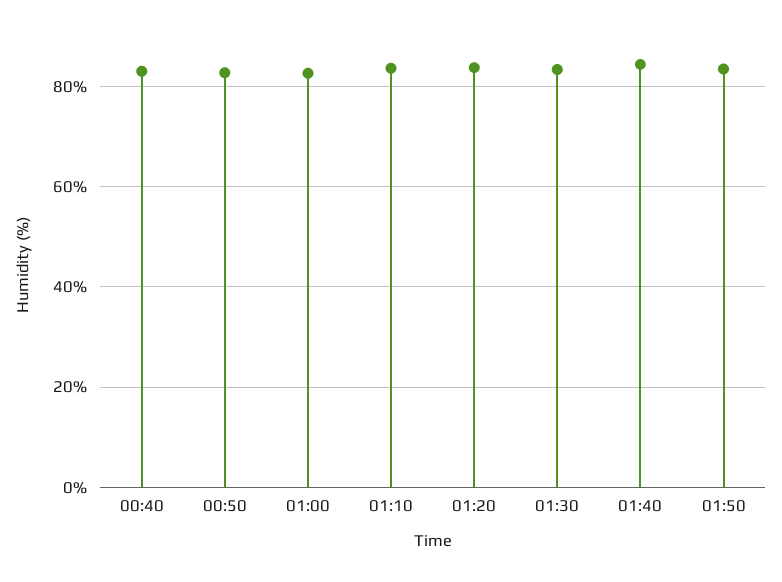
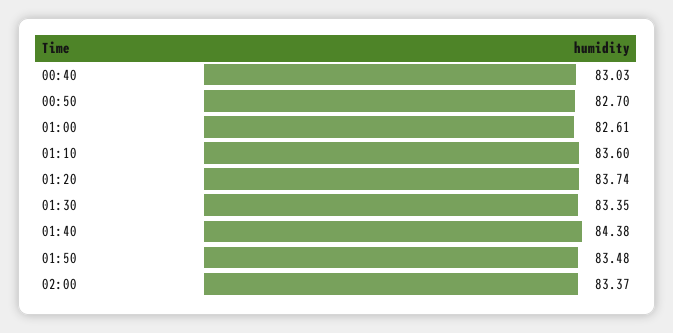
02:00: none -> 83.37

